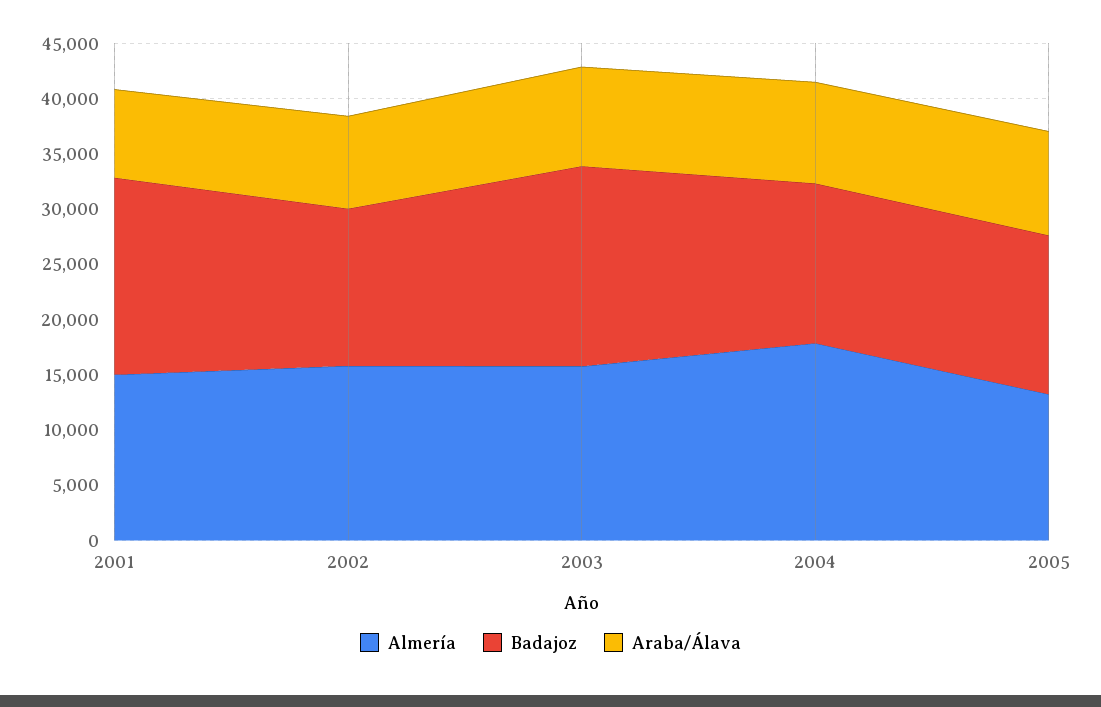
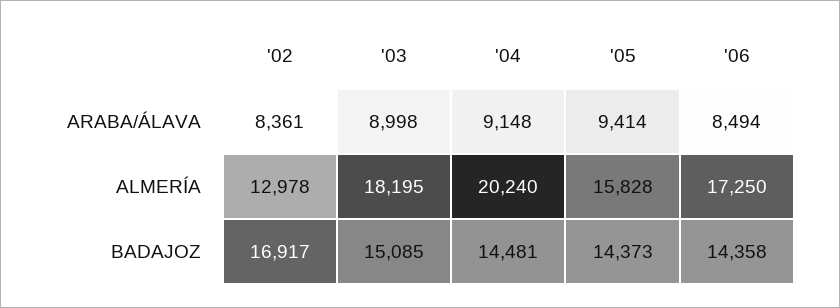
Almería, 2001: 15000 -> none
Badajoz, 2001: 18000 -> none
Araba/Álava, 2001: 8000 -> none
Almería, 2002: 16000 -> 12978
Badajoz, 2002: 14000 -> 16917
Almería, 2003: 16000 -> 18195
Badajoz, 2003: 18000 -> 15085
Almería, 2004: 18000 -> 20240
Almería, 2005: 13000 -> 15828
Araba/Álava, '06: none -> 8494
Almería, '06: none -> 17250
Badajoz, '06: none -> 14358

